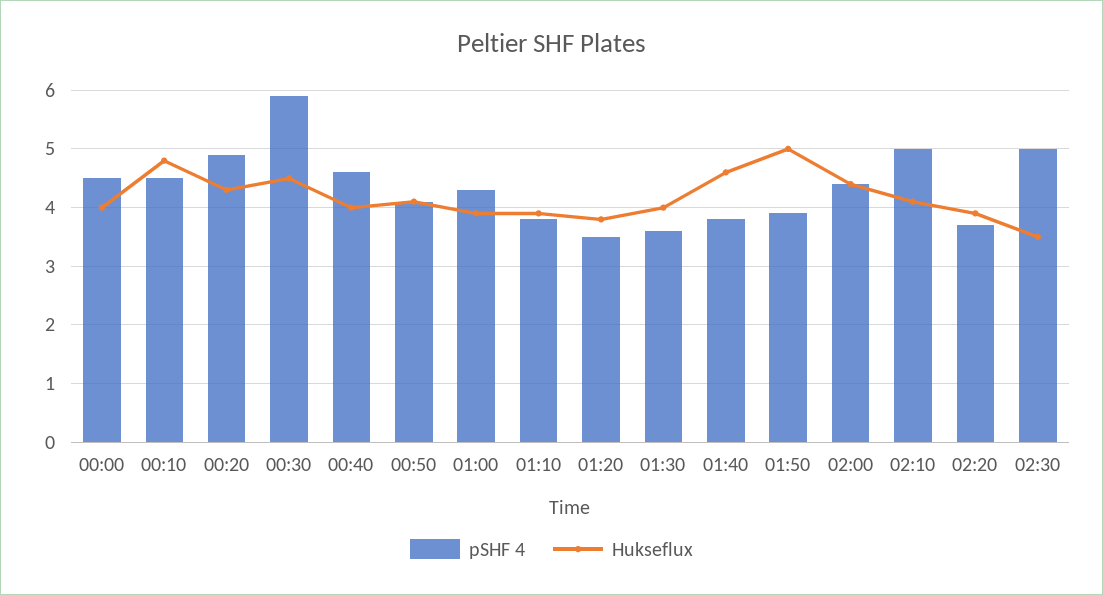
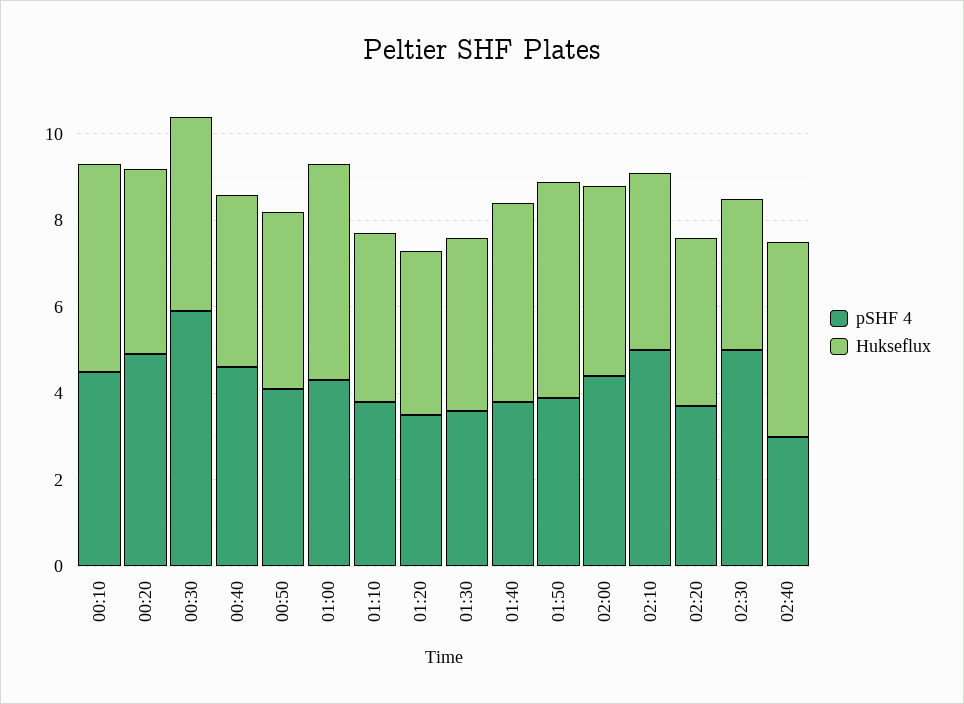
pSHF 4, 00:00: 4.5 -> none
Hukseflux, 00:00: 4 -> none
Hukseflux, 01:00: 4 -> 5
pSHF 4, 02:40: none -> 3
Hukseflux, 02:40: none -> 4.5

